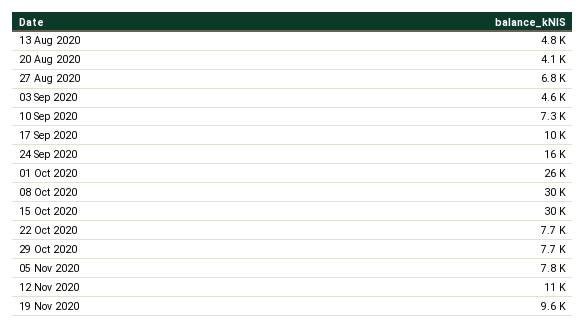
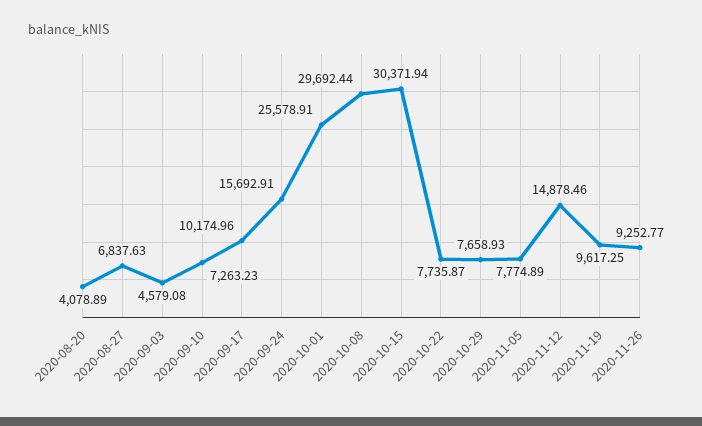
13 Aug 2020: 4800 -> none
12 Nov 2020: 11000 -> 14878.46
2020-11-26: none -> 9252.77

